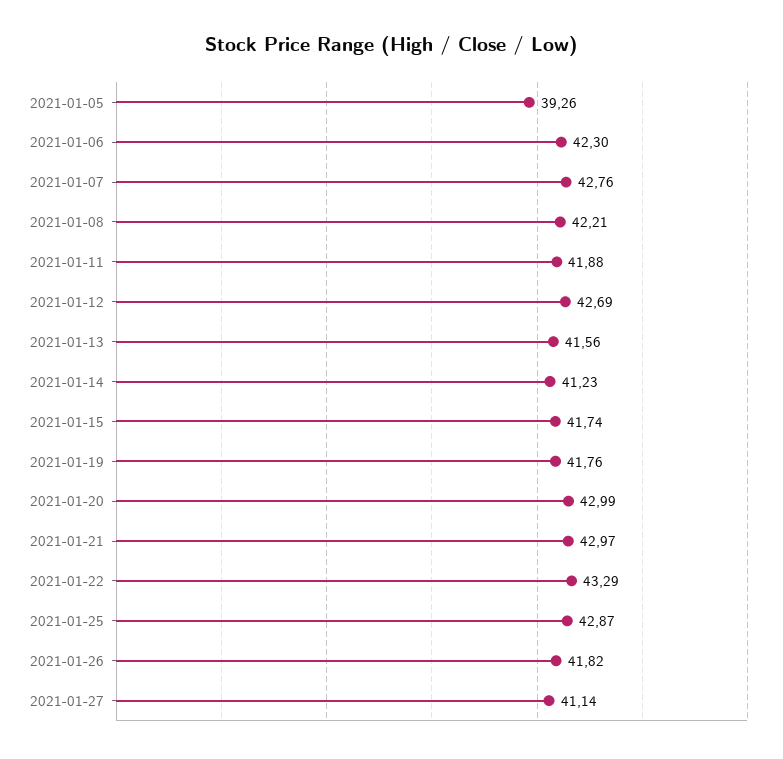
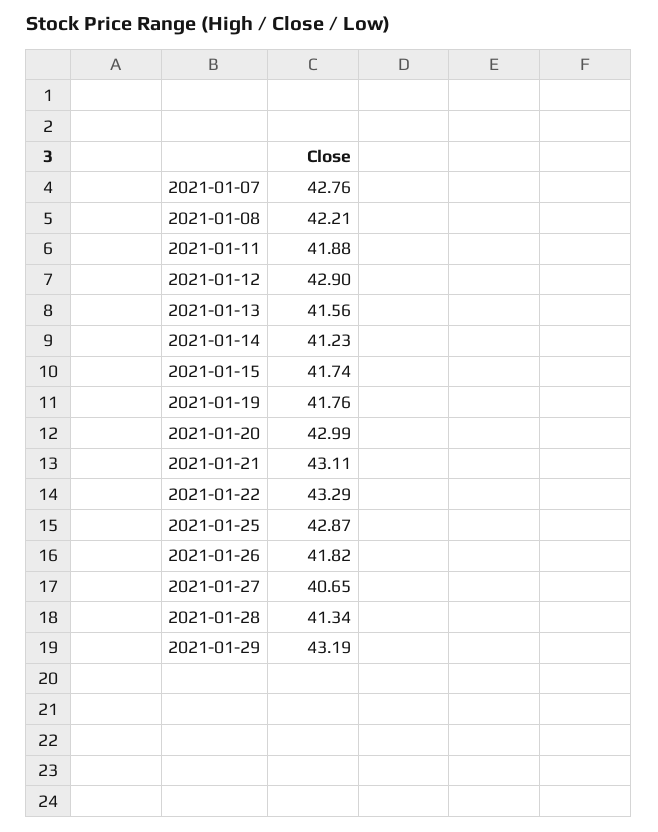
2021-01-05: 39.26 -> none
2021-01-06: 42.3 -> none
2021-01-12: 42.69 -> 42.9
2021-01-21: 42.97 -> 43.11
2021-01-27: 41.14 -> 40.65
2021-01-28: none -> 41.34
2021-01-29: none -> 43.19

